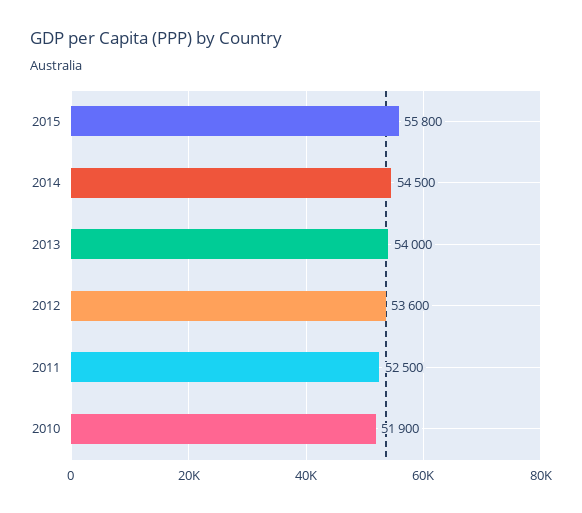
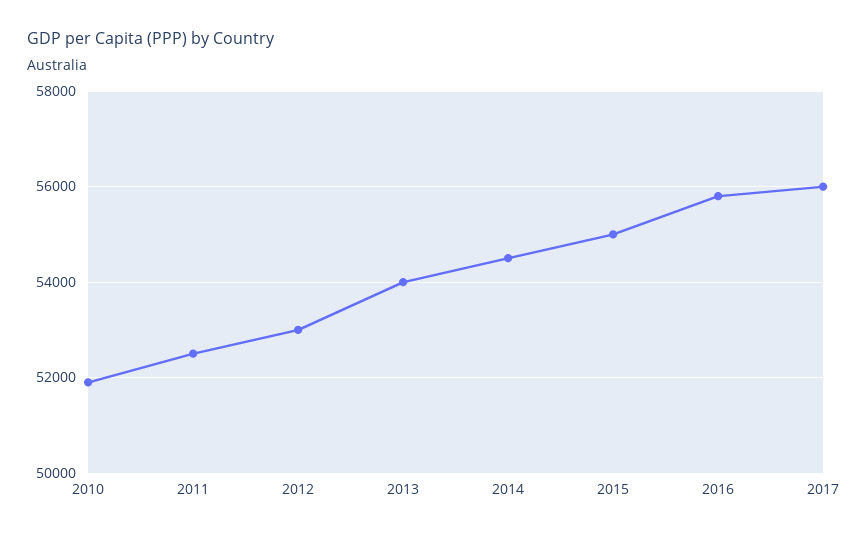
2015: 55800 -> 55000
2012: 53600 -> 53000
2016: none -> 55800
2017: none -> 56000

